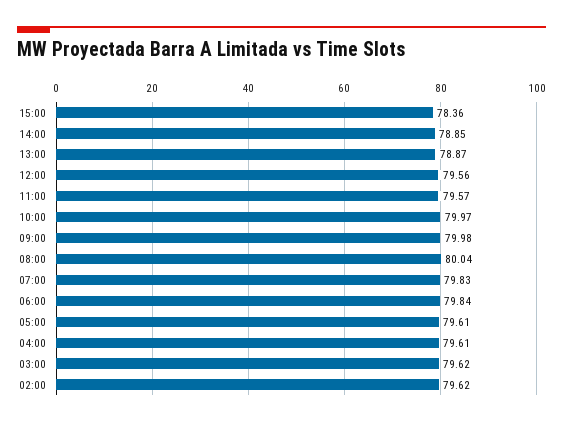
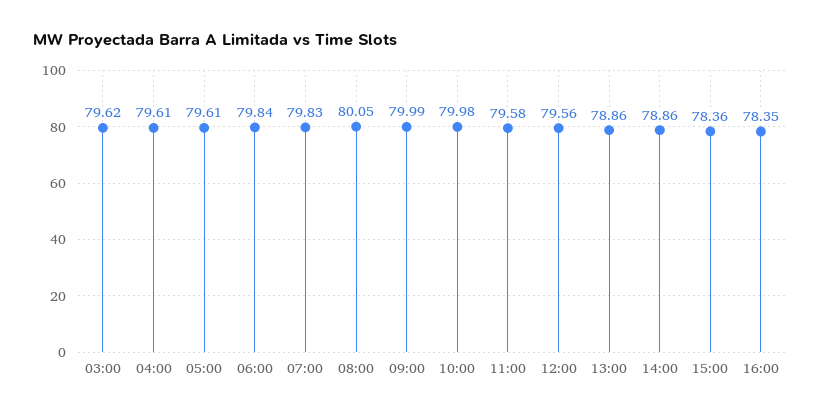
14:00: 78.85 -> 78.86
13:00: 78.87 -> 78.86
11:00: 79.57 -> 79.58
10:00: 79.97 -> 79.98
09:00: 79.98 -> 79.99
08:00: 80.04 -> 80.05
02:00: 79.62 -> none
16:00: none -> 78.35

